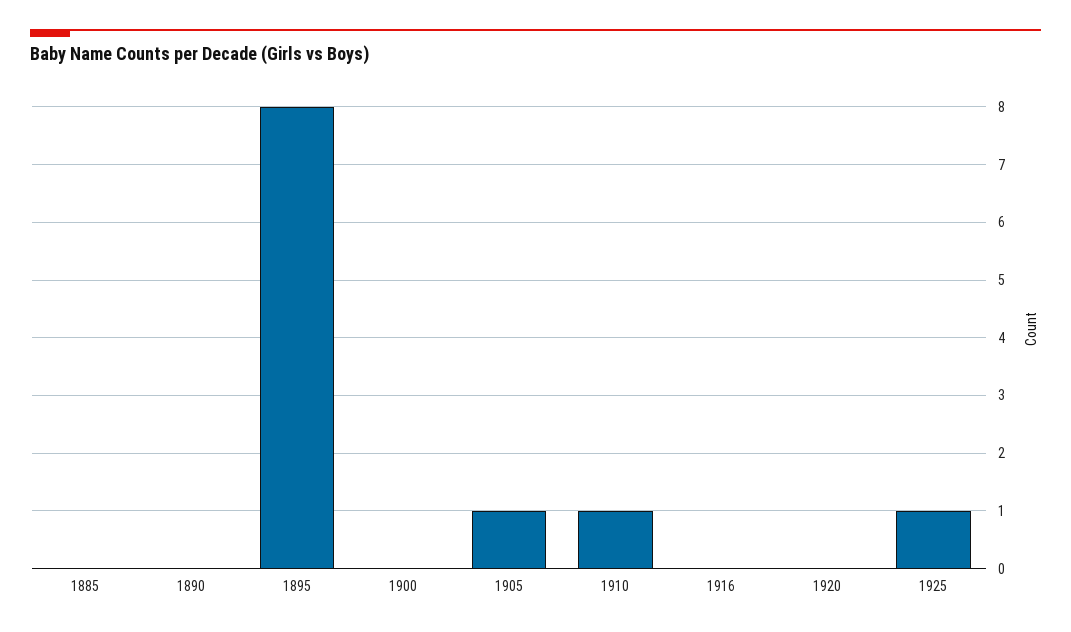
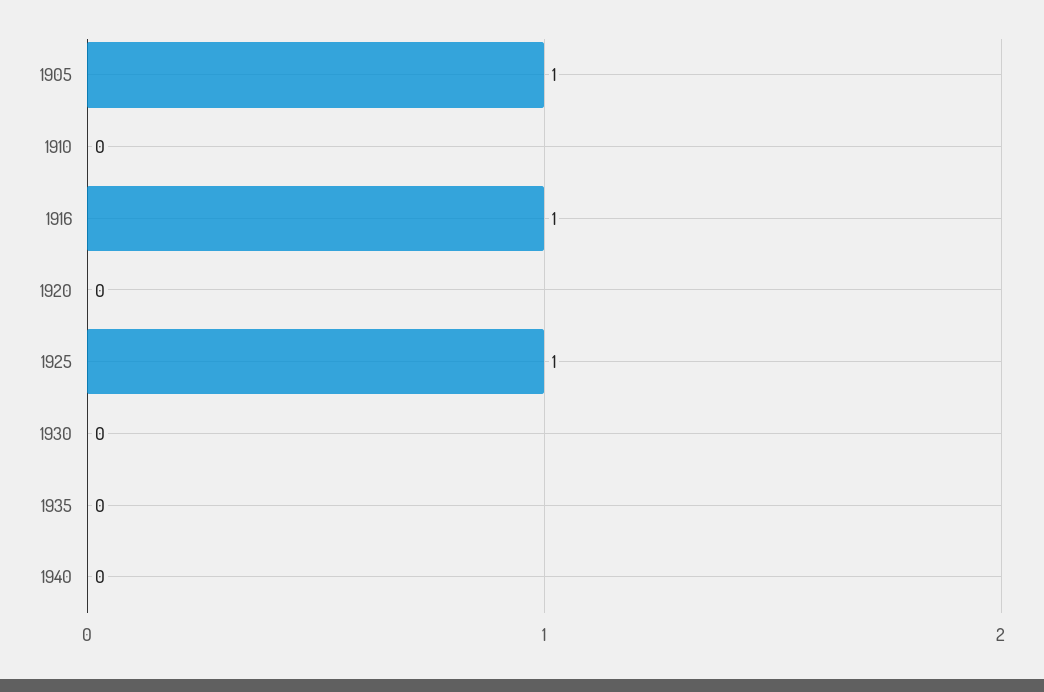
1885: 0 -> none
1890: 0 -> none
1895: 8 -> none
1900: 0 -> none
1910: 1 -> 0
1916: 0 -> 1
1930: none -> 0
1935: none -> 0
1940: none -> 0

